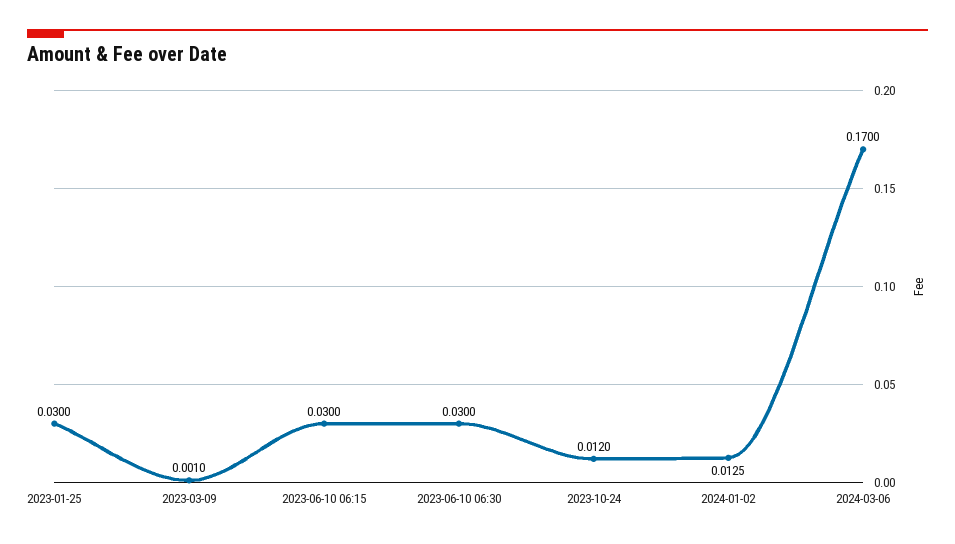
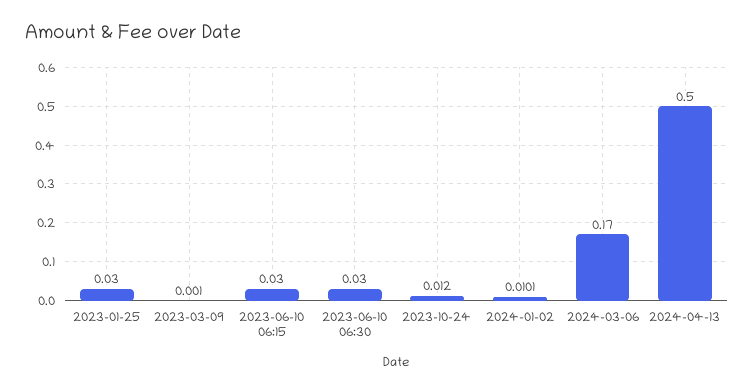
2024-01-02: 0.0125 -> 0.0101
2024-04-13: none -> 0.5

